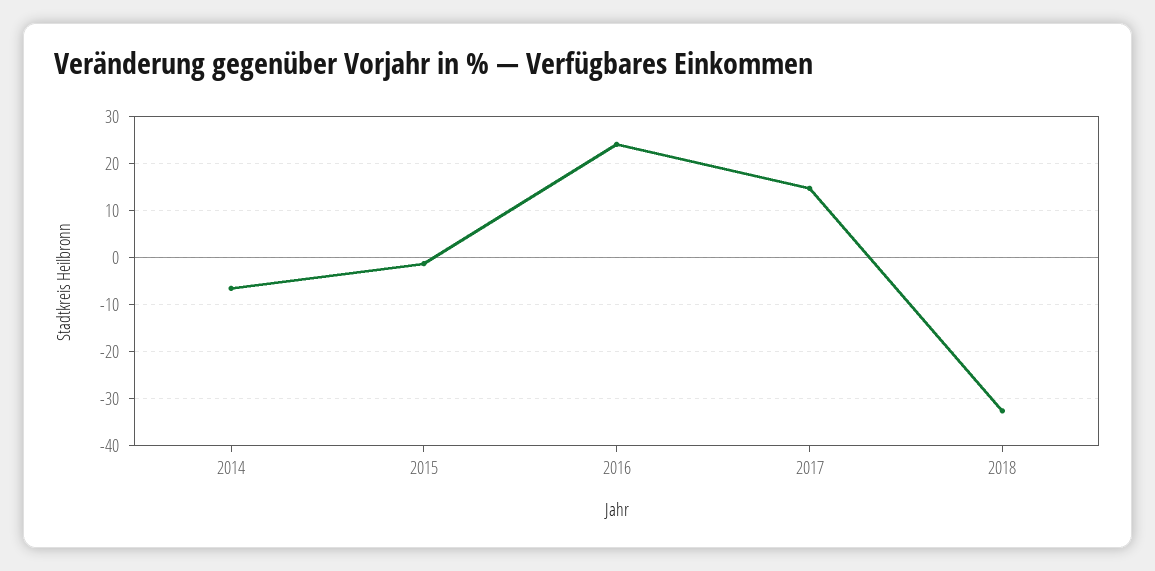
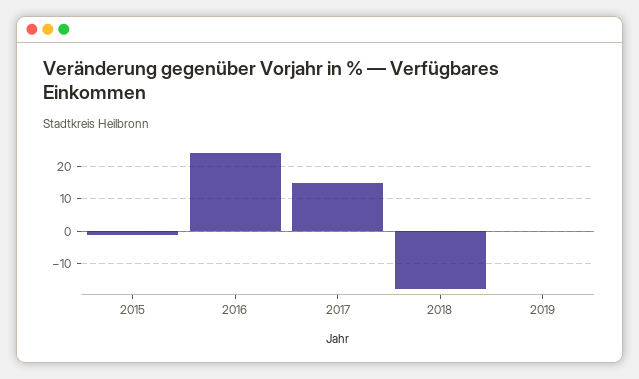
2014: -6 -> none
2018: -32 -> -18
2019: none -> 0

